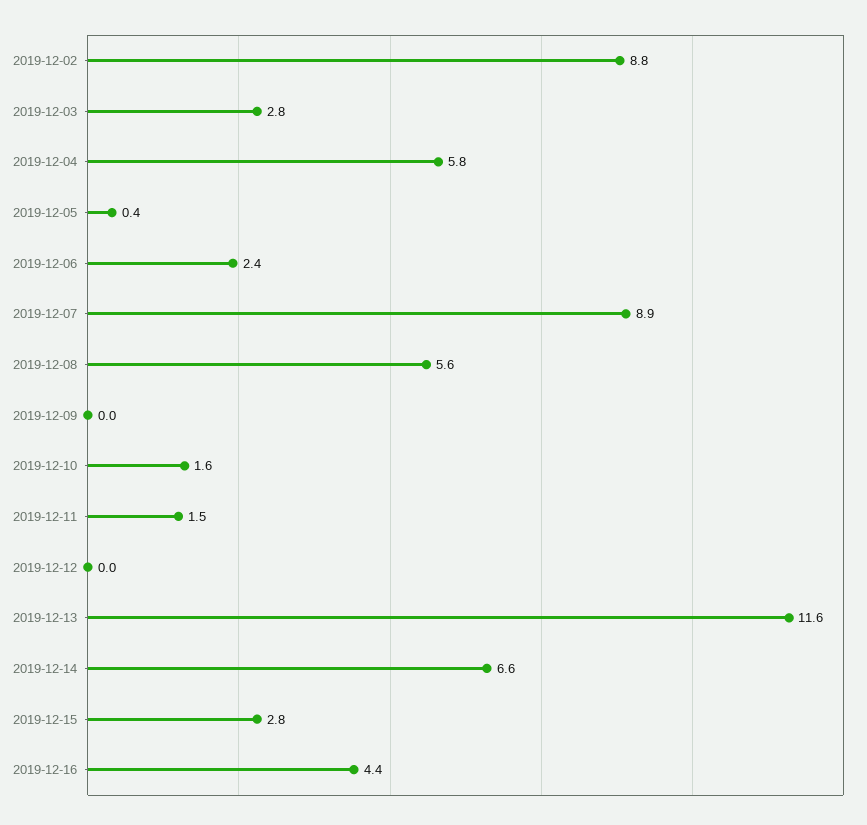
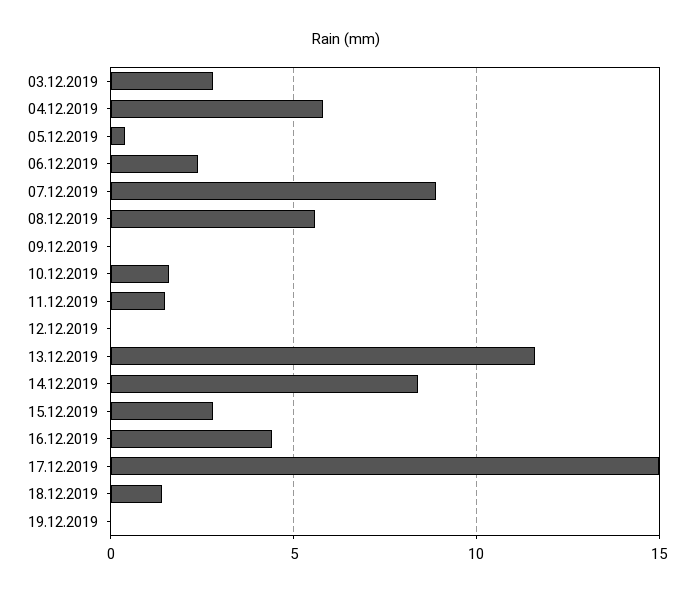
2019-12-02: 8.8 -> none
2019-12-14: 6.6 -> 8.5
17.12.2019: none -> 15
18.12.2019: none -> 1.5
19.12.2019: none -> 0

